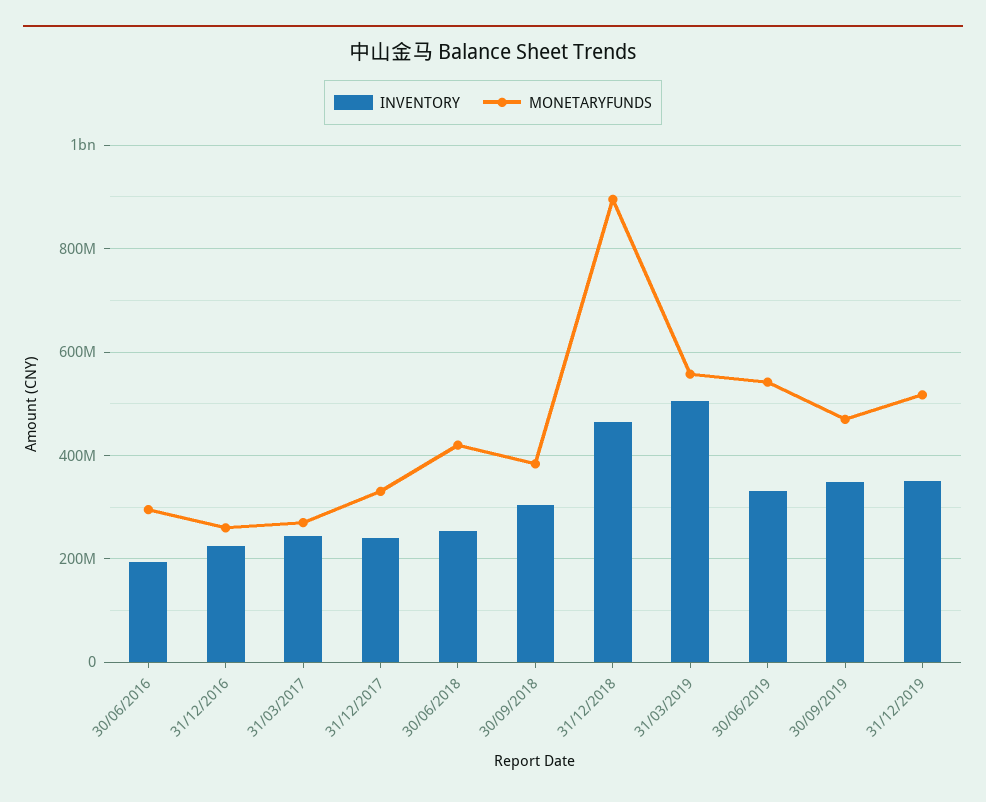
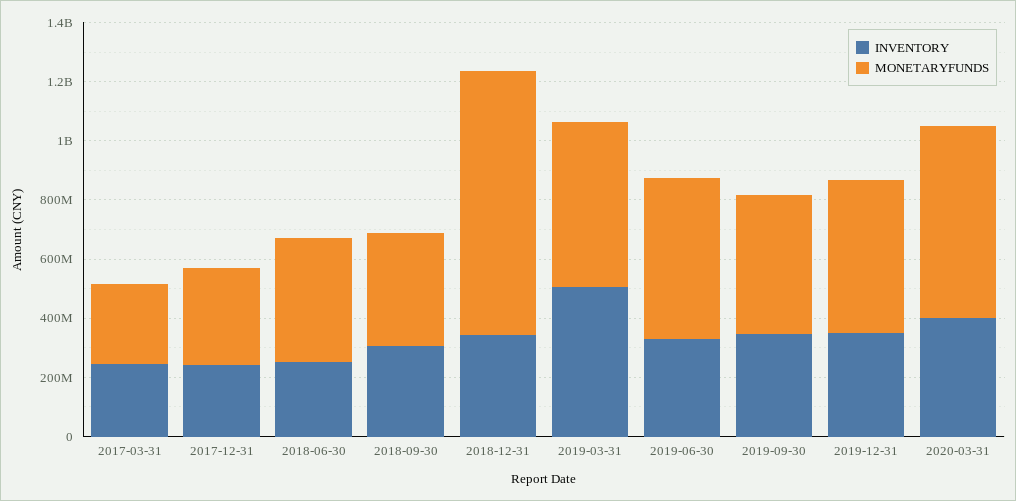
INVENTORY, 30/06/2016: 200000000 -> none
MONETARYFUNDS, 30/06/2016: 300000000 -> none
INVENTORY, 31/12/2016: 220000000 -> none
MONETARYFUNDS, 31/12/2016: 260000000 -> none
INVENTORY, 31/12/2018: 460000000 -> 350000000
INVENTORY, 2020-03-31: none -> 400000000
MONETARYFUNDS, 2020-03-31: none -> 650000000

